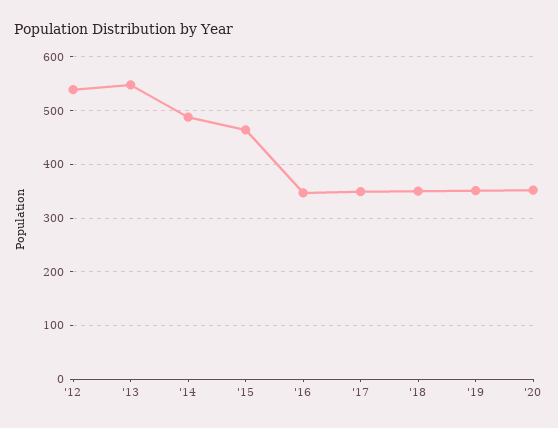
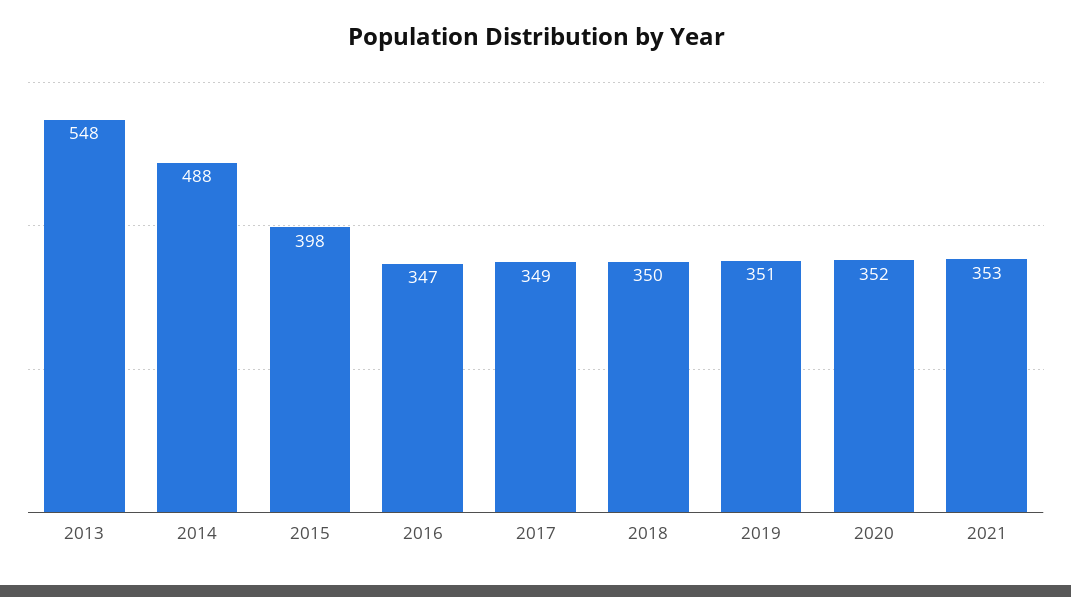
'12: 540 -> none
'15: 460 -> 398
2021: none -> 353

